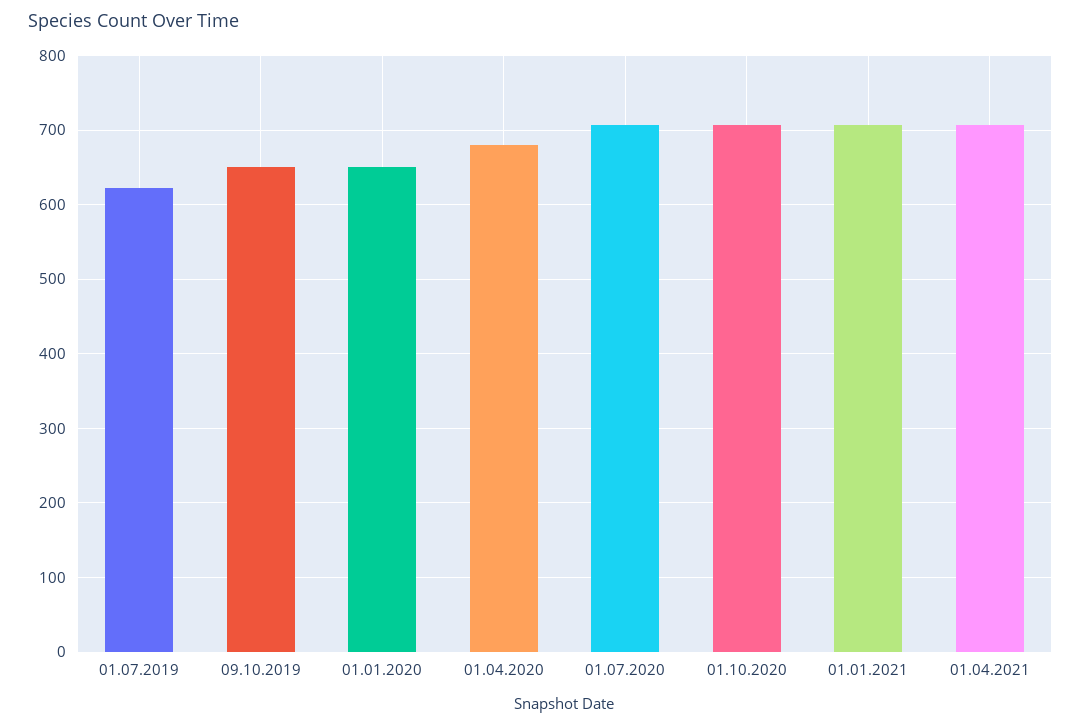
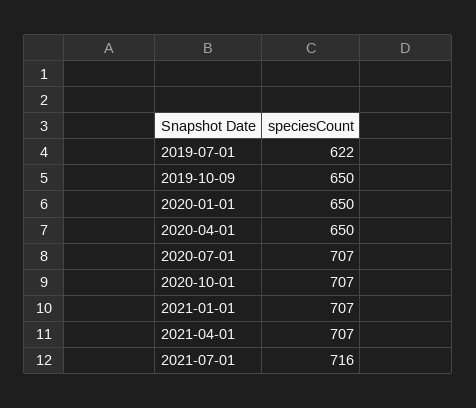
01.04.2020: 680 -> 650
2021-07-01: none -> 716

